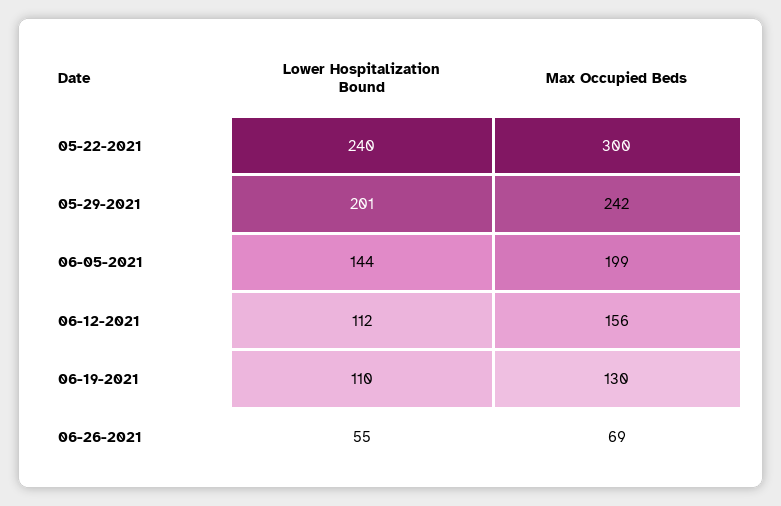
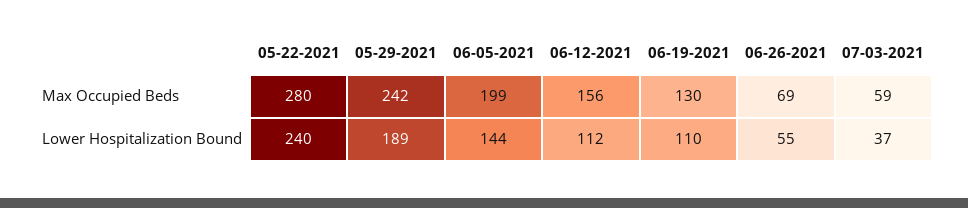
Max Occupied Beds, 05-22-2021: 300 -> 280
Lower Hospitalization Bound, 05-29-2021: 201 -> 189
Max Occupied Beds, 07-03-2021: none -> 59
Lower Hospitalization Bound, 07-03-2021: none -> 37

